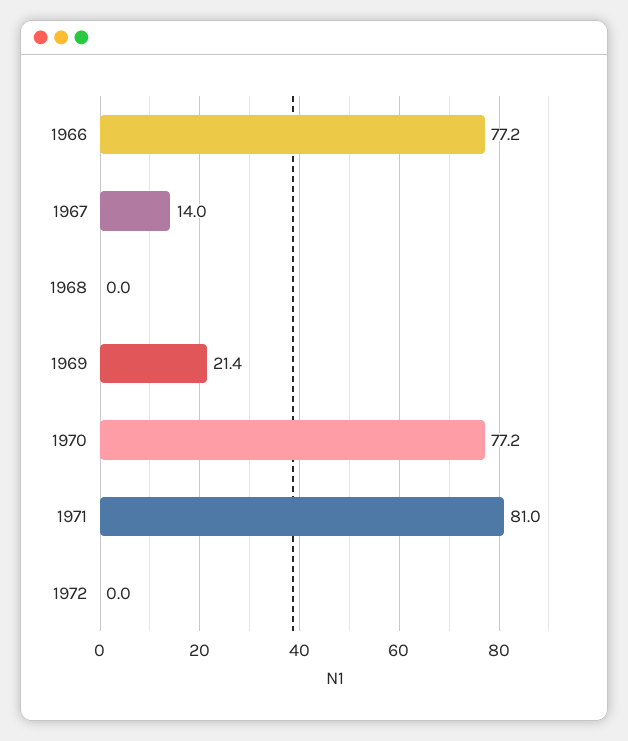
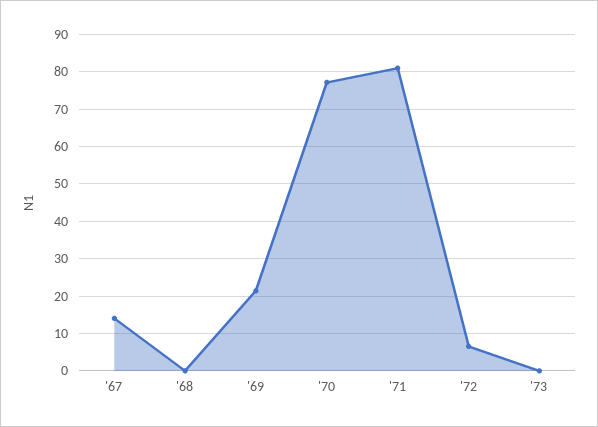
1966: 77.2 -> none
1972: 0 -> 6
'73: none -> 0

